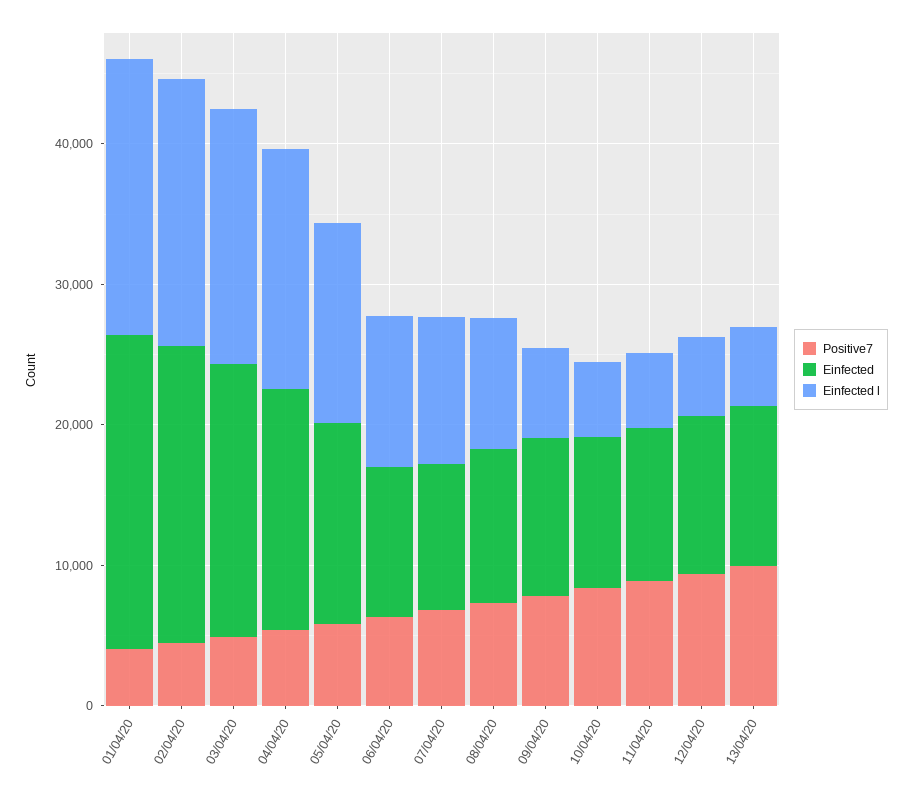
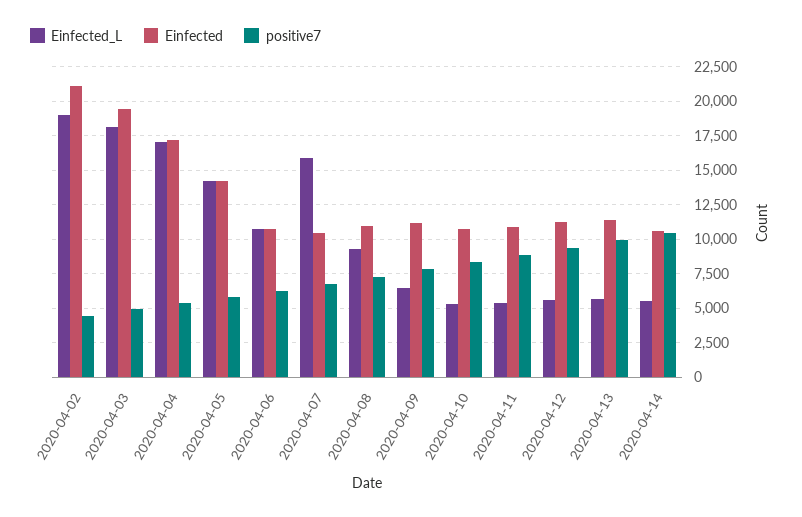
Positive7, 01/04/20: 4000 -> none
Einfected, 01/04/20: 22000 -> none
Einfected l, 01/04/20: 20000 -> none
Einfected l, 07/04/20: 10000 -> 16000
Einfected l, 2020-04-14: none -> 5500
Einfected, 2020-04-14: none -> 10500
Positive7, 2020-04-14: none -> 10500

